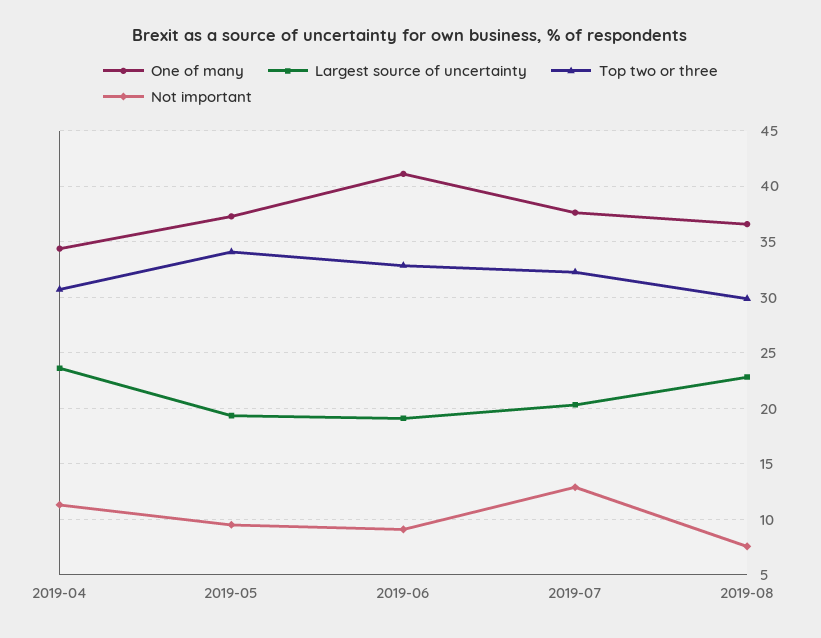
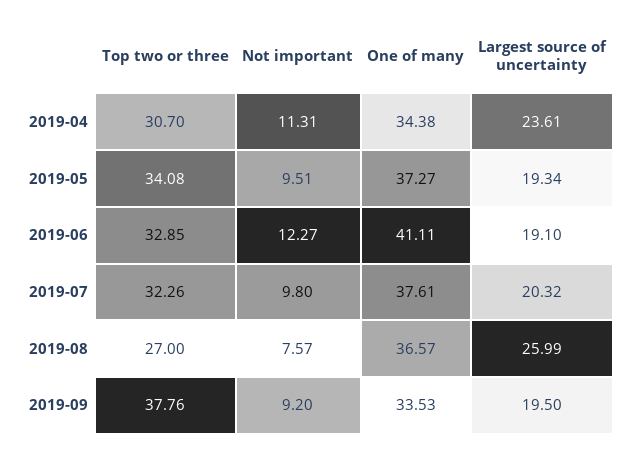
Not important, 2019-06: 9 -> 12.27
Not important, 2019-07: 13 -> 9.8
Largest source of uncertainty, 2019-08: 23 -> 25.99
Top two or three, 2019-08: 30 -> 27
Top two or three, 2019-09: none -> 37.76
Not important, 2019-09: none -> 9.2
One of many, 2019-09: none -> 33.53
Largest source of uncertainty, 2019-09: none -> 19.5

